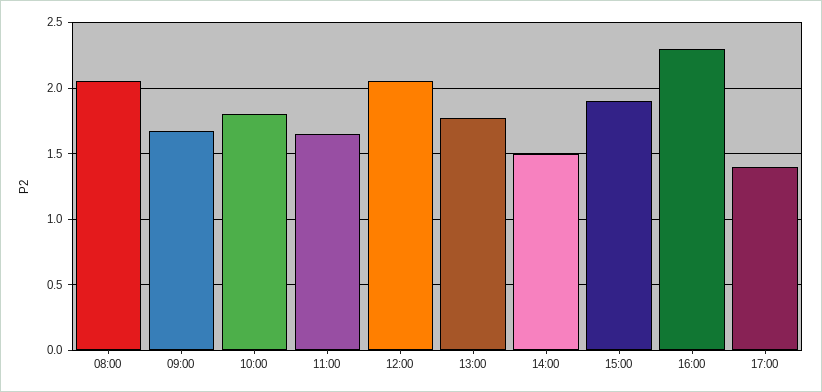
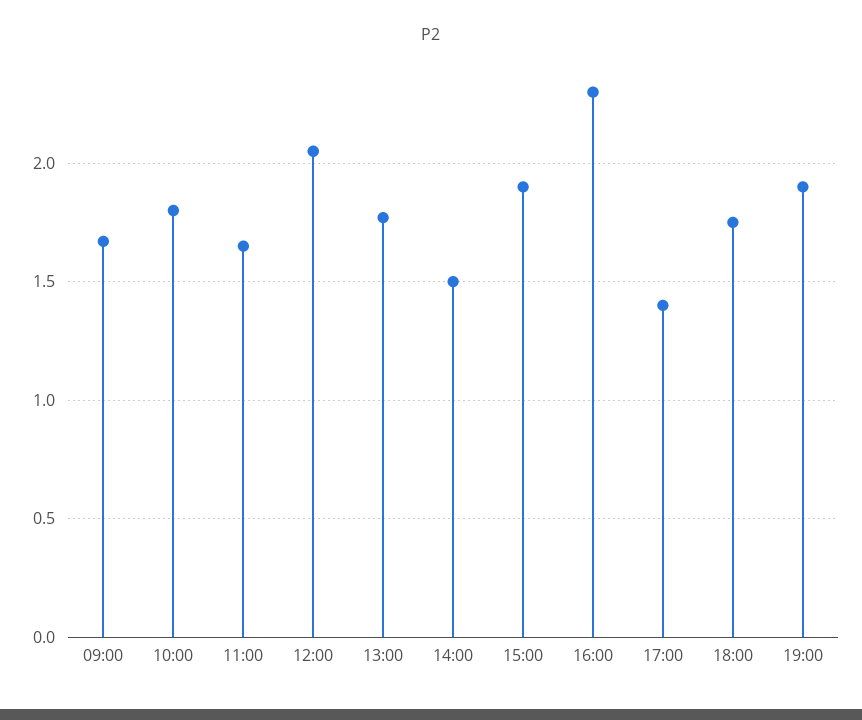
08:00: 2.05 -> none
18:00: none -> 1.75
19:00: none -> 1.9

